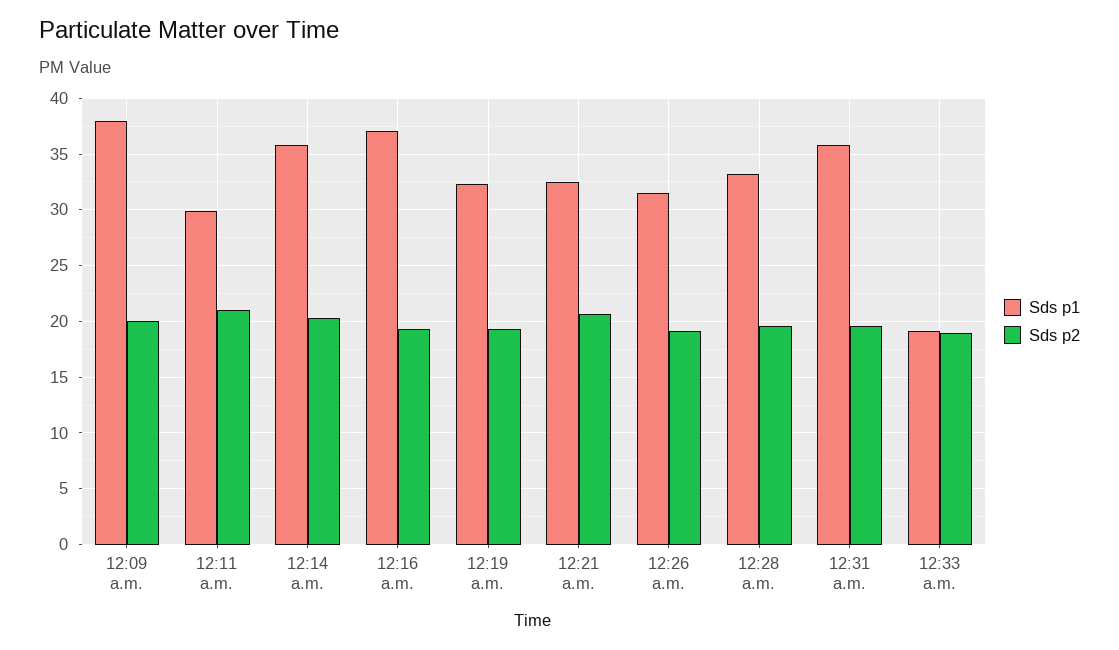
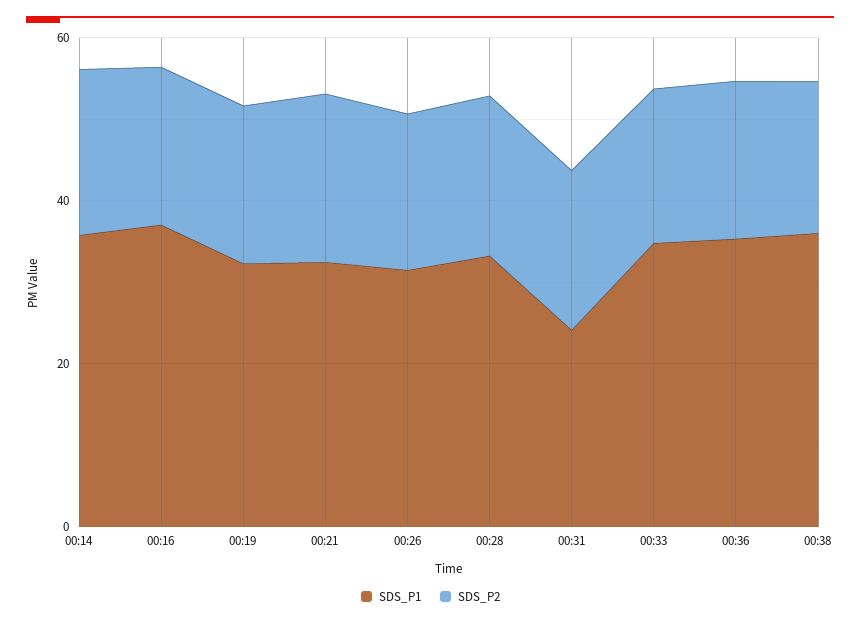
Sds p1, 12:09 a.m.: 38 -> none
Sds p2, 12:09 a.m.: 20 -> none
Sds p1, 12:11 a.m.: 30 -> none
Sds p2, 12:11 a.m.: 21 -> none
Sds p1, 12:31 a.m.: 36 -> 25
Sds p1, 12:33 a.m.: 19 -> 35
Sds p1, 00:36: none -> 35
Sds p2, 00:36: none -> 20
Sds p1, 00:38: none -> 35
Sds p2, 00:38: none -> 20

